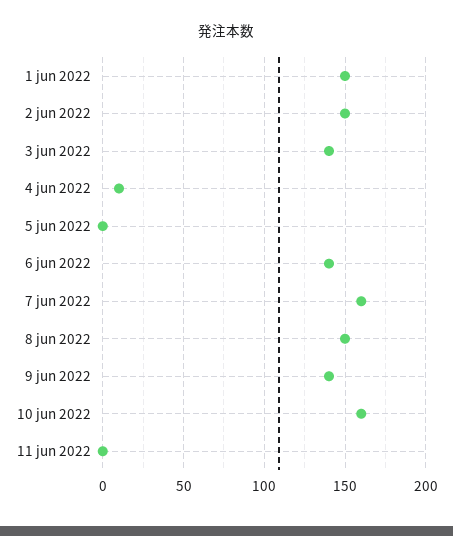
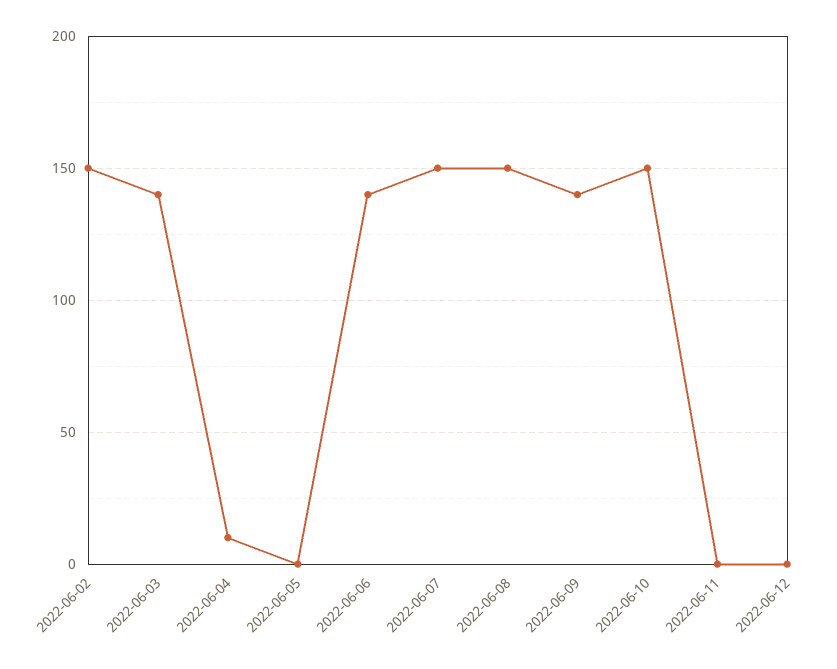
1 jun 2022: 150 -> none
7 jun 2022: 160 -> 150
10 jun 2022: 160 -> 150
2022-06-12: none -> 0

